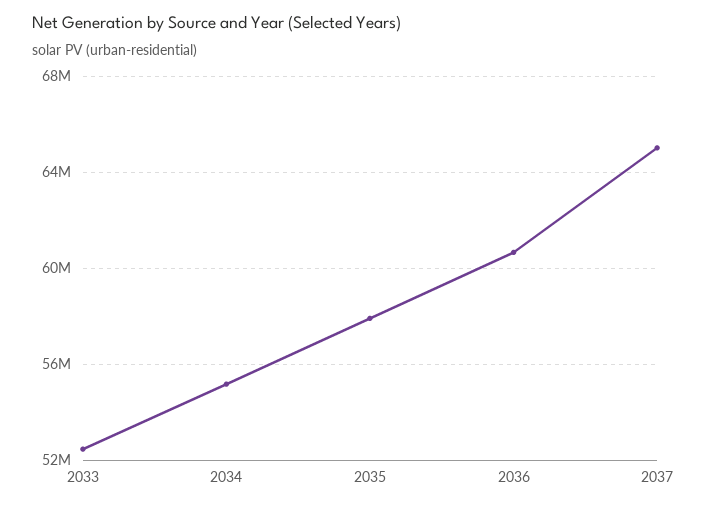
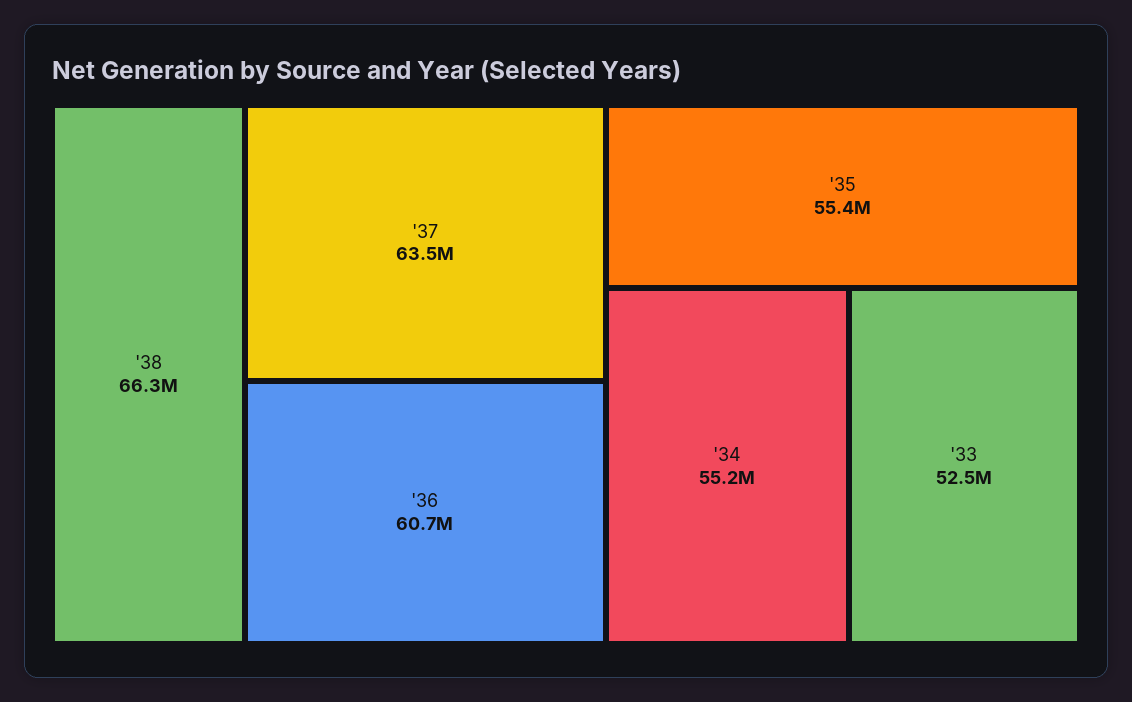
2035: 58000000 -> 55400000
2037: 65000000 -> 63500000
'38: none -> 66300000

